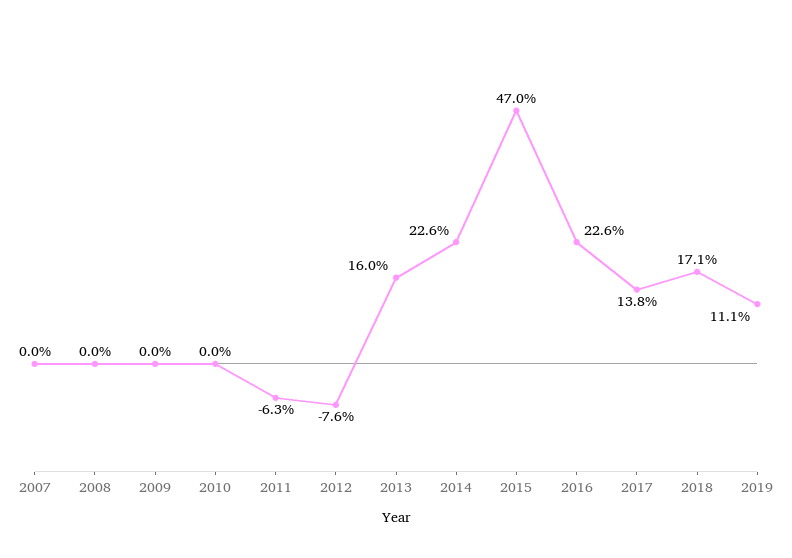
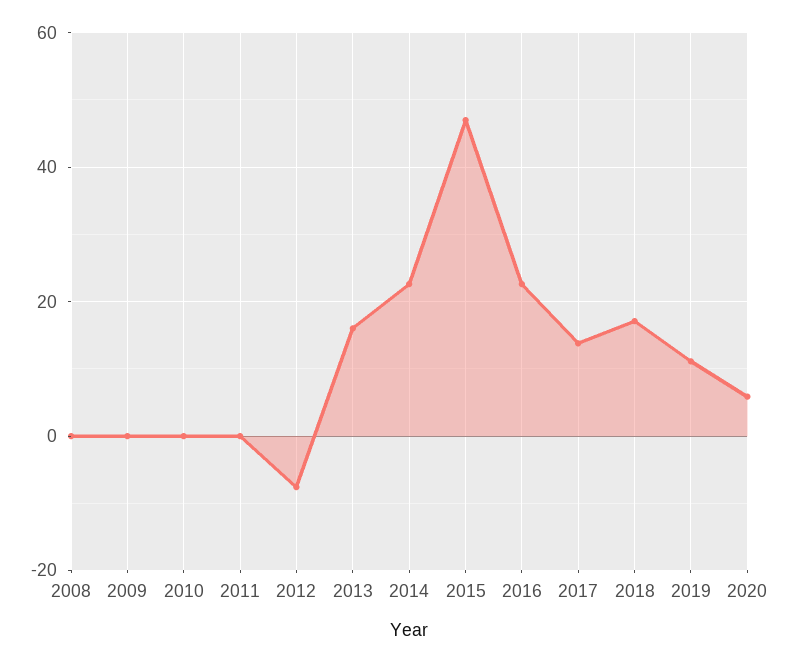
2007: 0 -> none
2011: -6.3 -> 0
2020: none -> 6

